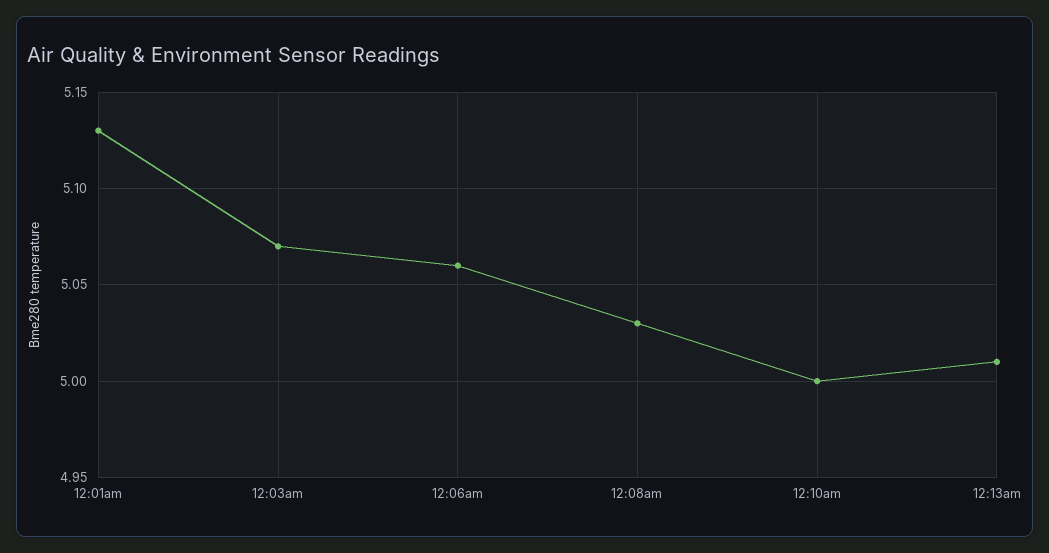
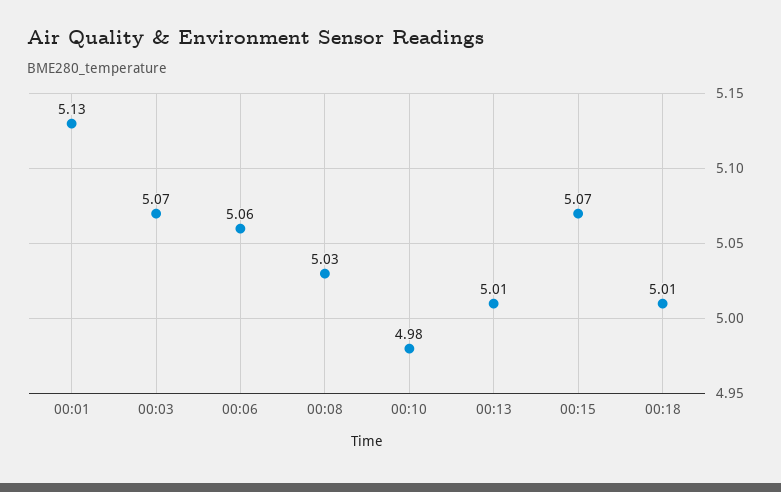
12:10am: 5 -> 4.98
00:15: none -> 5.07
00:18: none -> 5.01

